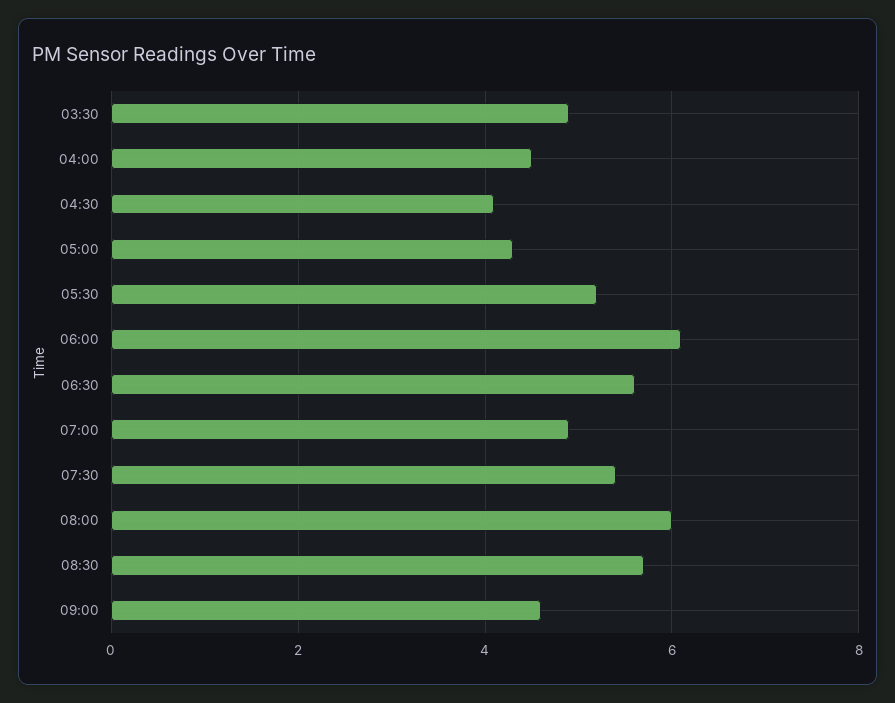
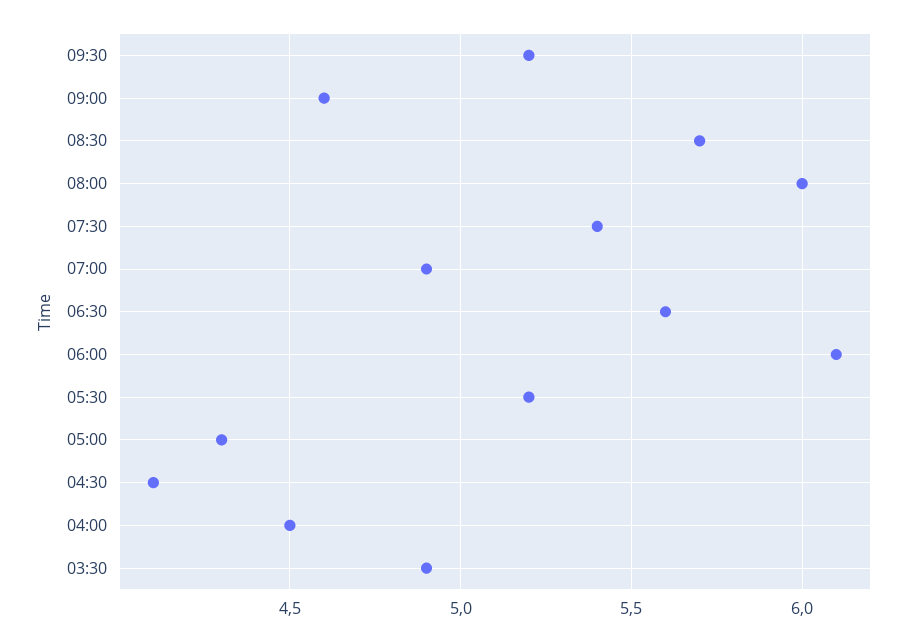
09:30: none -> 5.2

